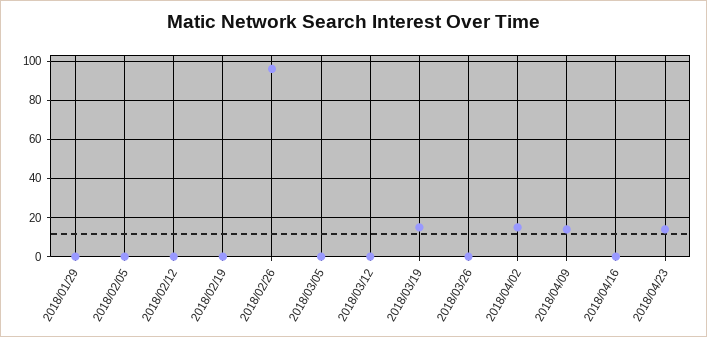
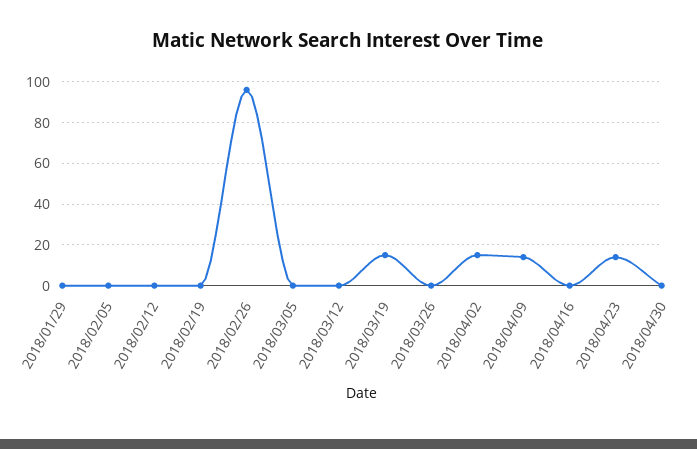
2018/04/30: none -> 0

